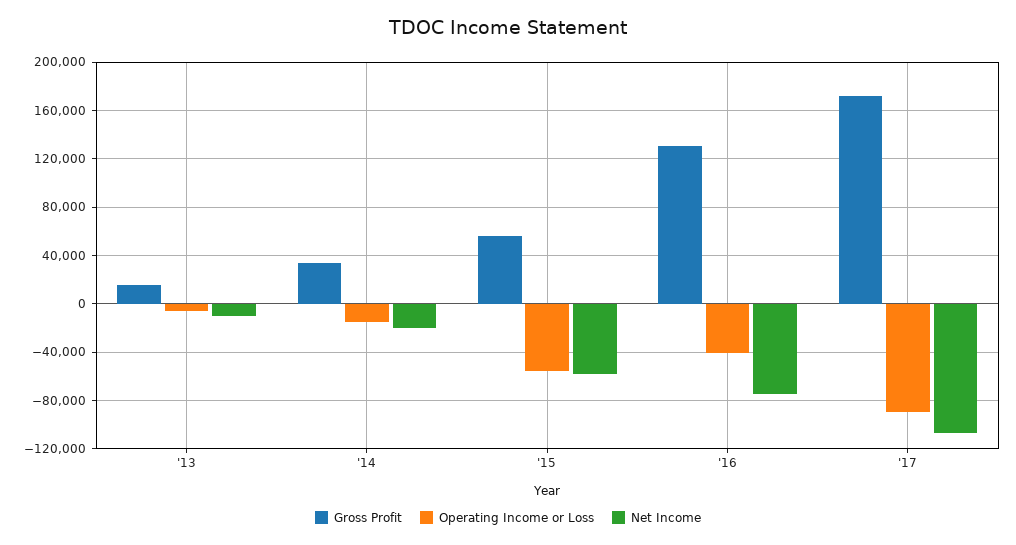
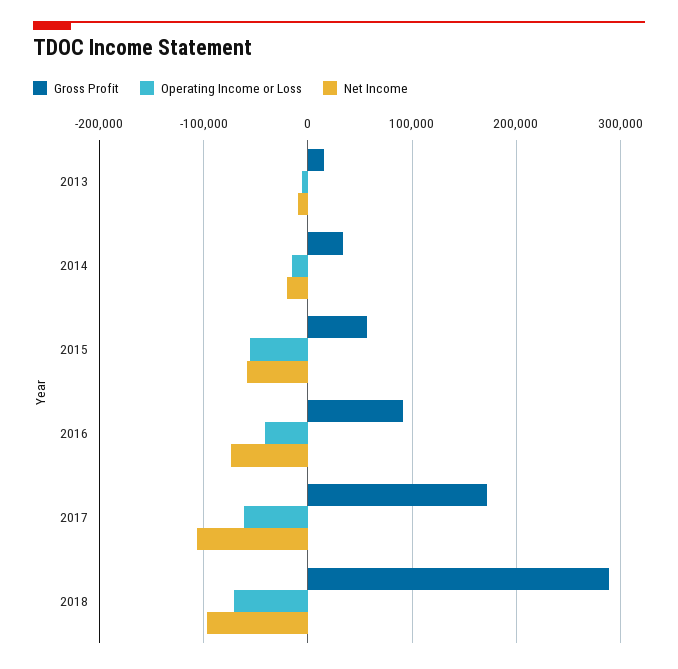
Gross Profit, '16: 130000 -> 90000
Operating Income or Loss, '17: -90000 -> -60000
Gross Profit, 2018: none -> 290000
Operating Income or Loss, 2018: none -> -70000
Net Income, 2018: none -> -100000

